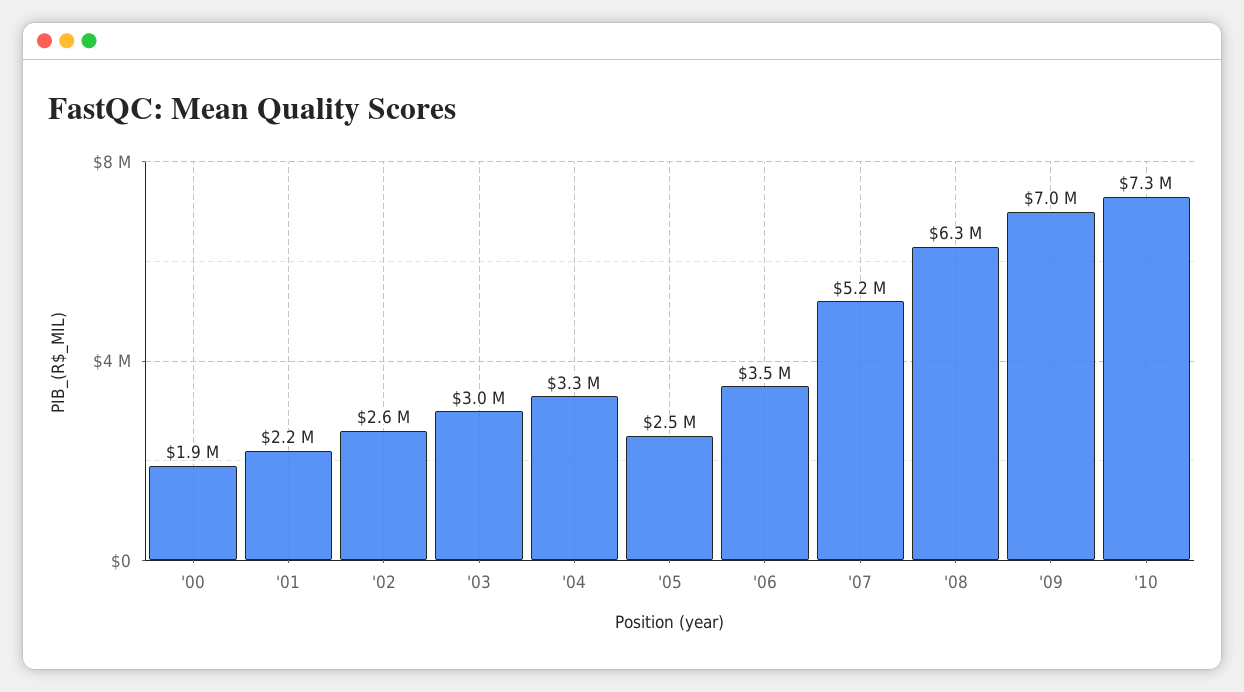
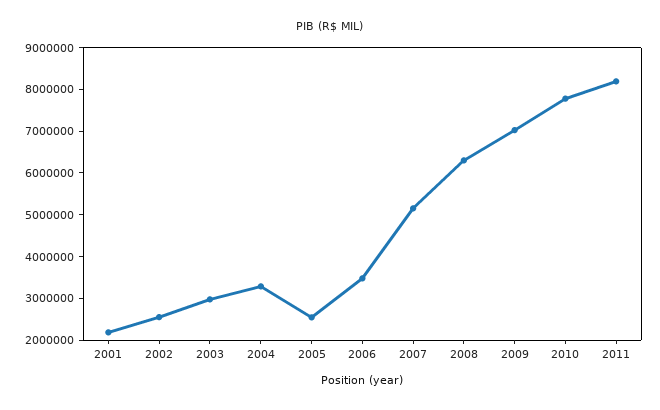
'00: 1900000 -> none
'10: 7300000 -> 7800000
2011: none -> 8200000

